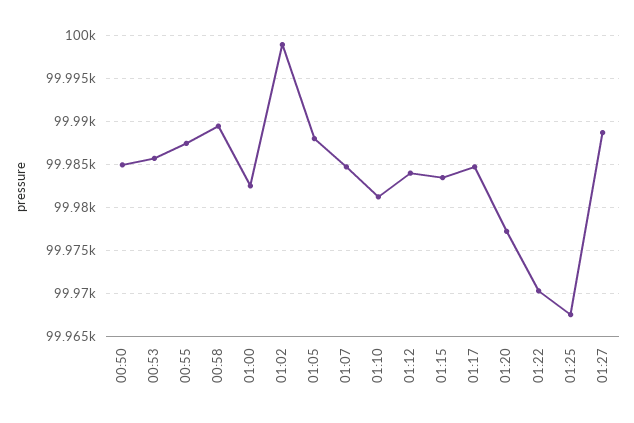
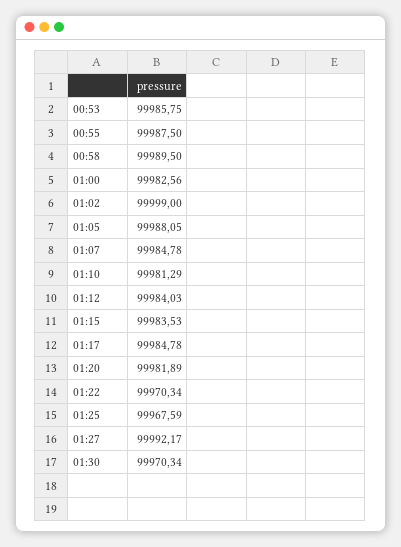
00:50: 99985 -> none
01:20: 99977 -> 99981.89
01:27: 99989 -> 99992.17
01:30: none -> 99970.34

